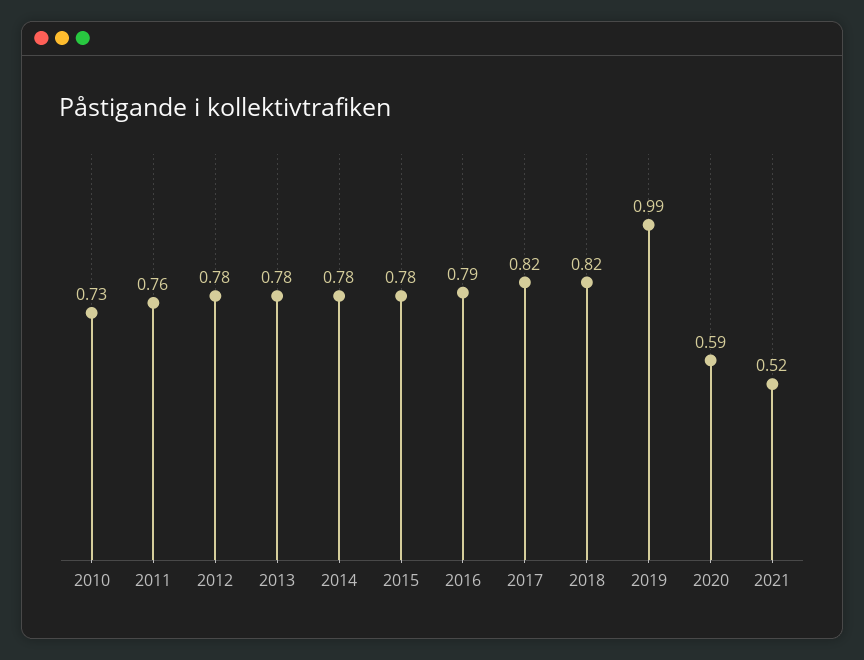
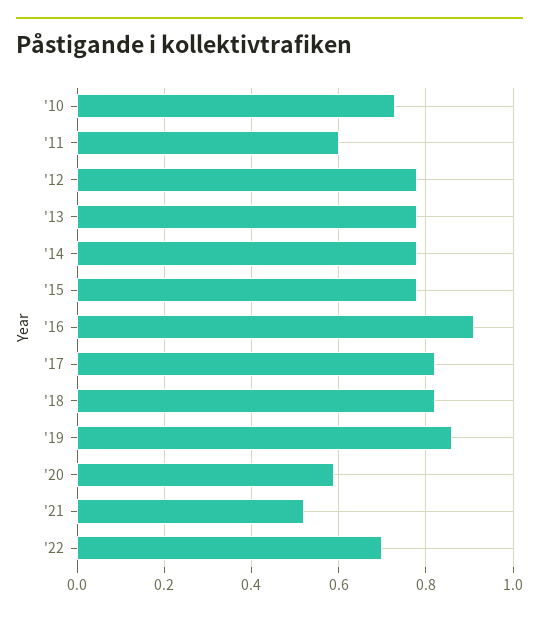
2011: 0.76 -> 0.6
2016: 0.79 -> 0.9
2019: 0.99 -> 0.85
'22: none -> 0.7

